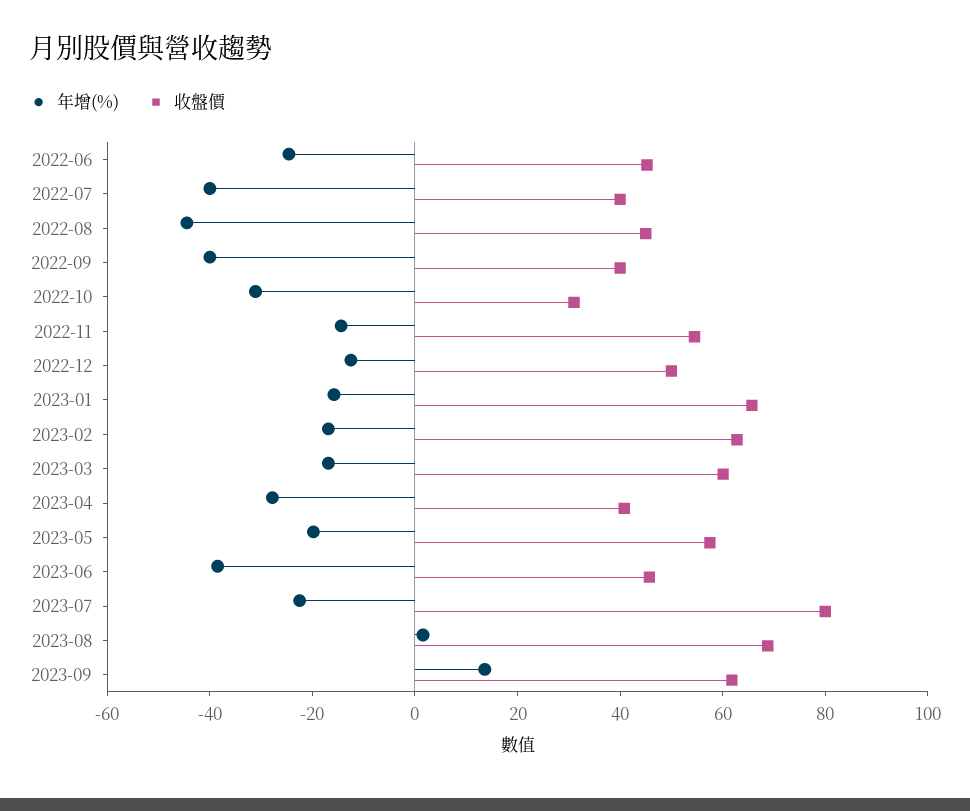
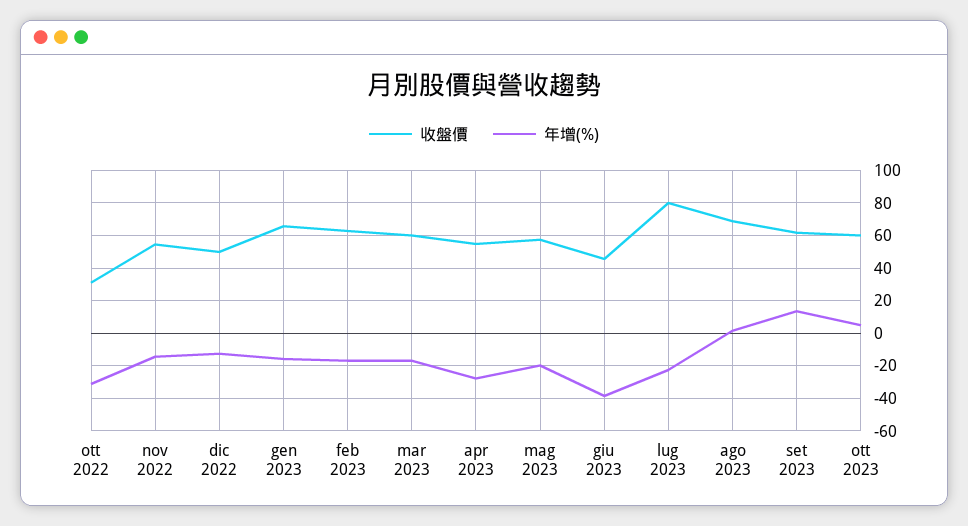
年增(%), 2022-06: -25 -> none
收盤價, 2022-06: 45 -> none
年增(%), 2022-07: -40 -> none
收盤價, 2022-07: 40 -> none
年增(%), 2022-08: -45 -> none
收盤價, 2022-08: 45 -> none
年增(%), 2022-09: -40 -> none
收盤價, 2022-09: 40 -> none
收盤價, 2023-04: 40 -> 55
收盤價, ott 2023: none -> 60
年增(%), ott 2023: none -> 5

